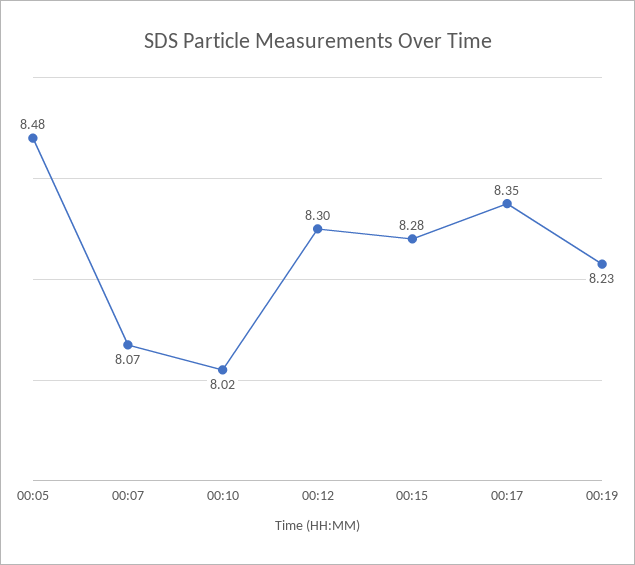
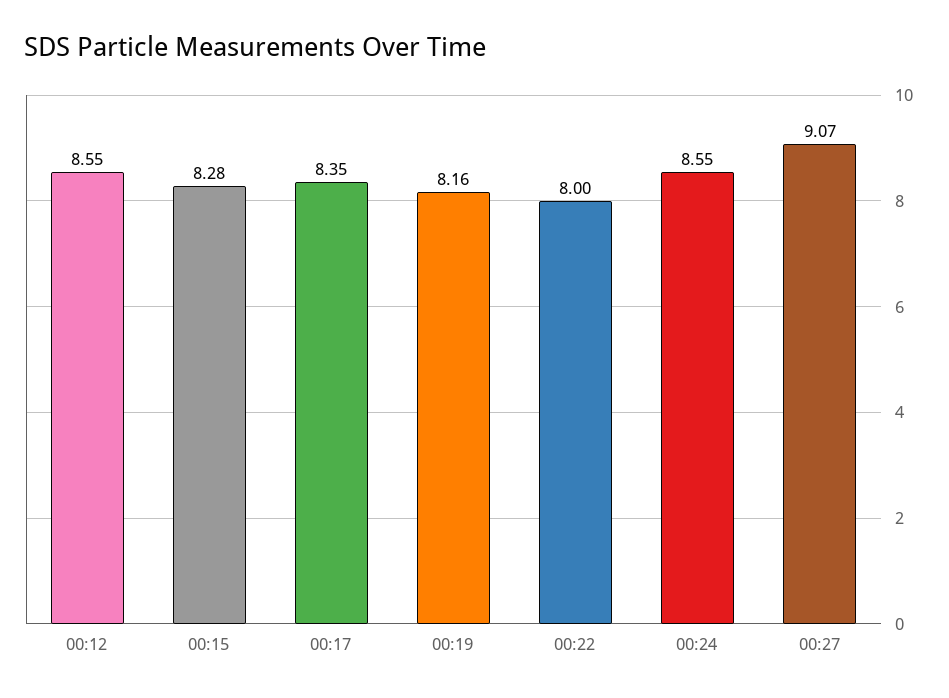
00:05: 8.48 -> none
00:07: 8.07 -> none
00:10: 8.02 -> none
00:12: 8.3 -> 8.55
00:19: 8.23 -> 8.16
00:22: none -> 8
00:24: none -> 8.55
00:27: none -> 9.07

